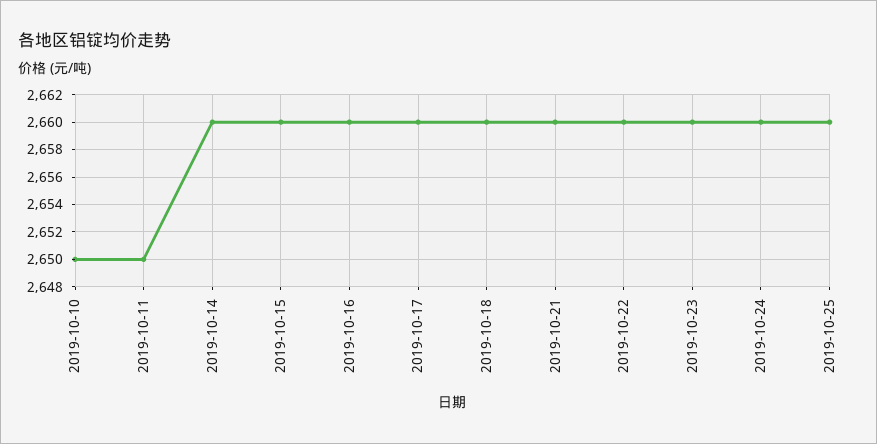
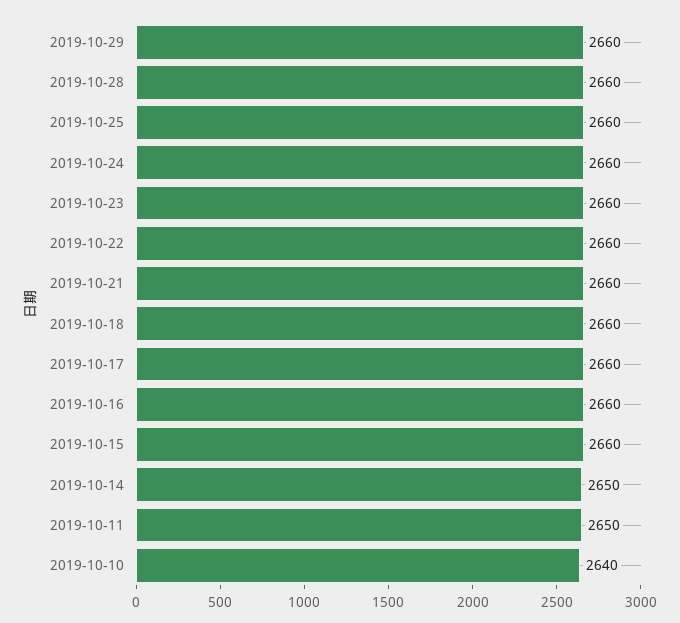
2019-10-10: 2650 -> 2640
2019-10-14: 2660 -> 2650
2019-10-29: none -> 2660
2019-10-28: none -> 2660

